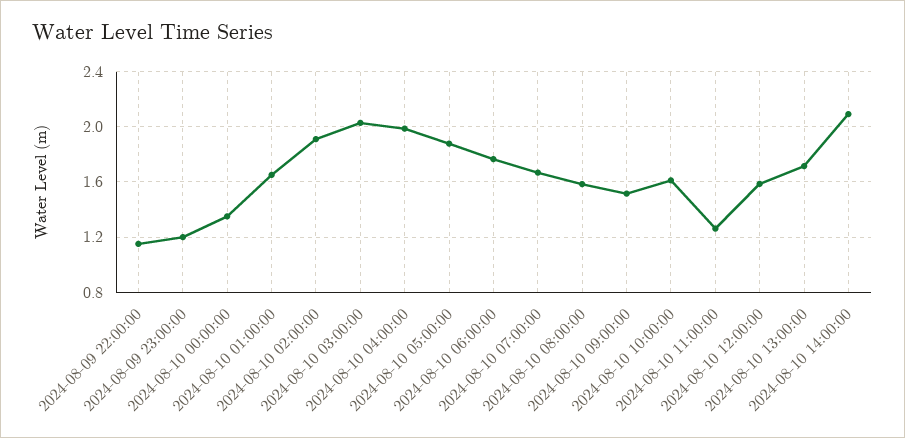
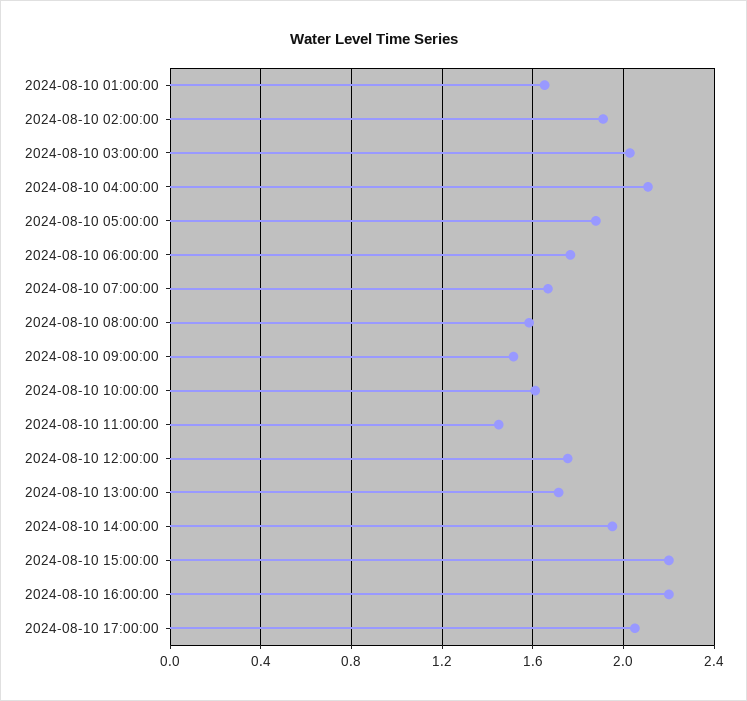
2024-08-09 22:00:00: 1.15 -> none
2024-08-09 23:00:00: 1.2 -> none
2024-08-10 00:00:00: 1.35 -> none
2024-08-10 04:00:00: 2 -> 2.1
2024-08-10 11:00:00: 1.25 -> 1.45
2024-08-10 12:00:00: 1.6 -> 1.75
2024-08-10 14:00:00: 2.1 -> 1.95
2024-08-10 15:00:00: none -> 2.2
2024-08-10 16:00:00: none -> 2.2
2024-08-10 17:00:00: none -> 2.05

